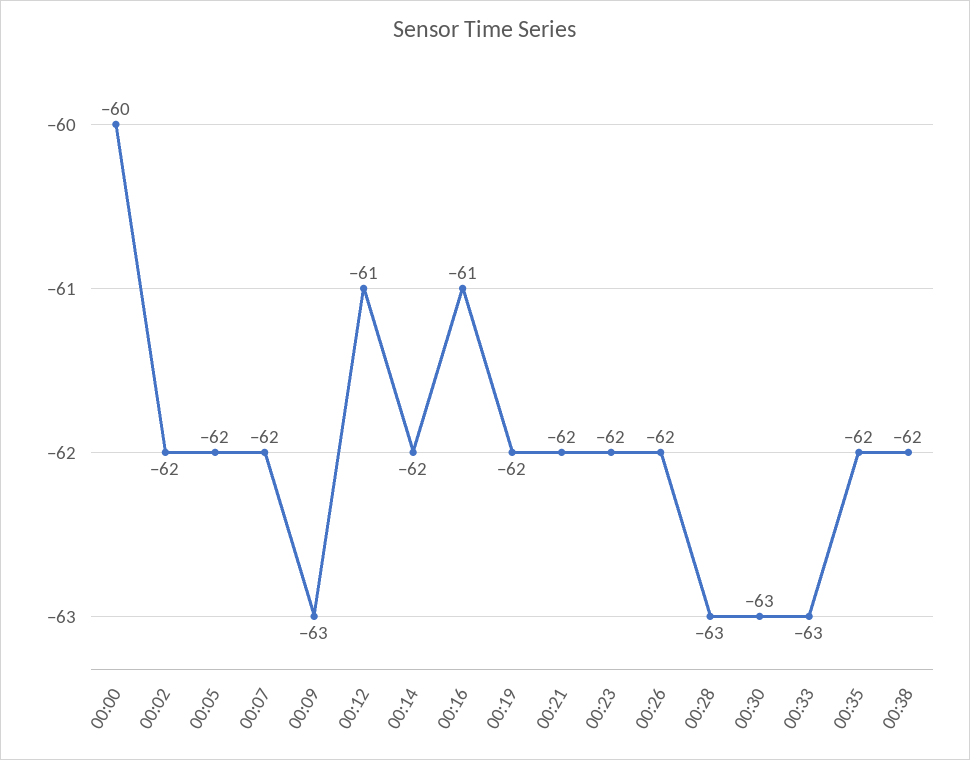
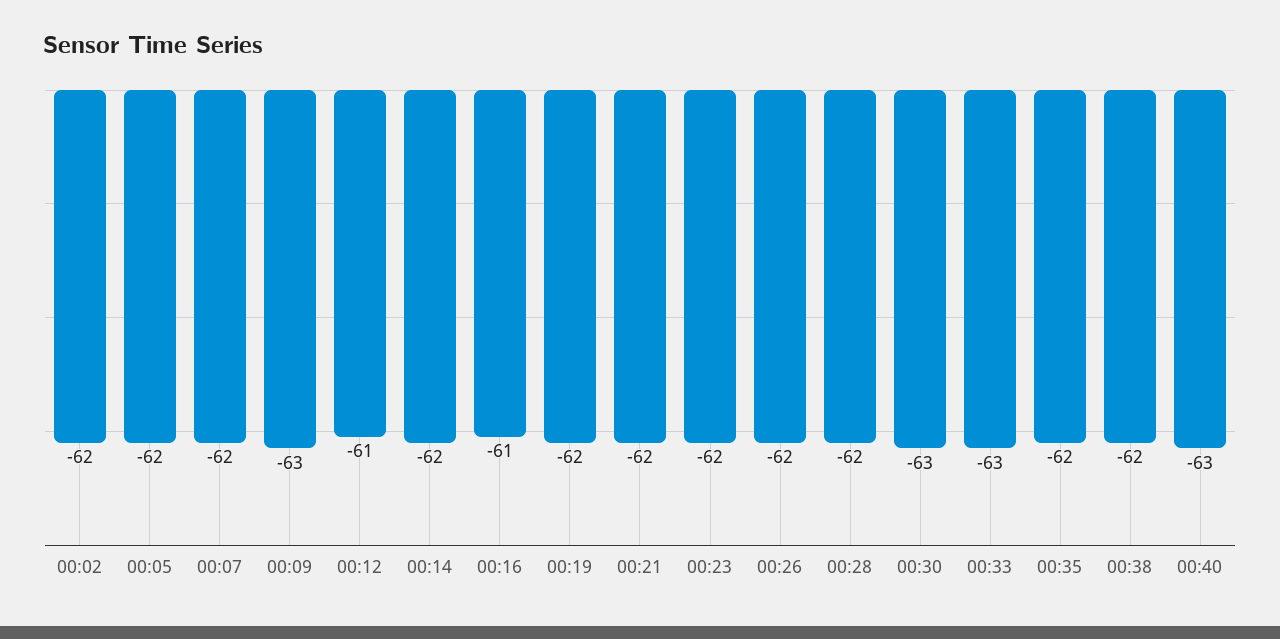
00:00: -60 -> none
00:28: -63 -> -62
00:40: none -> -63

